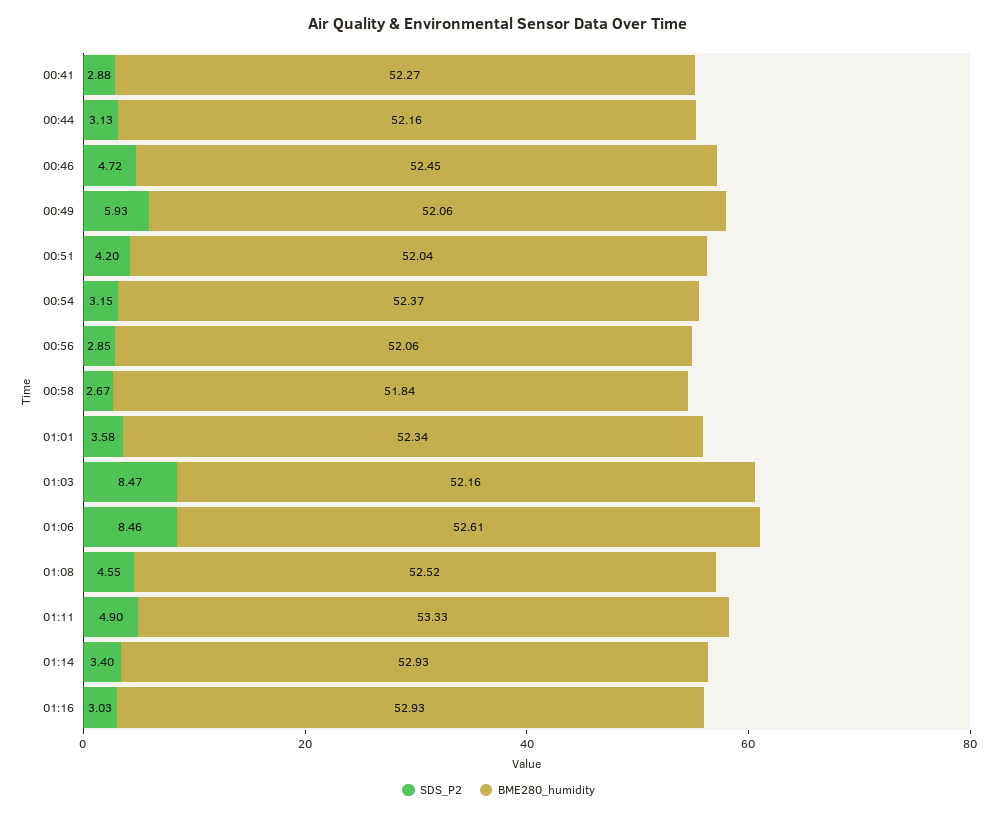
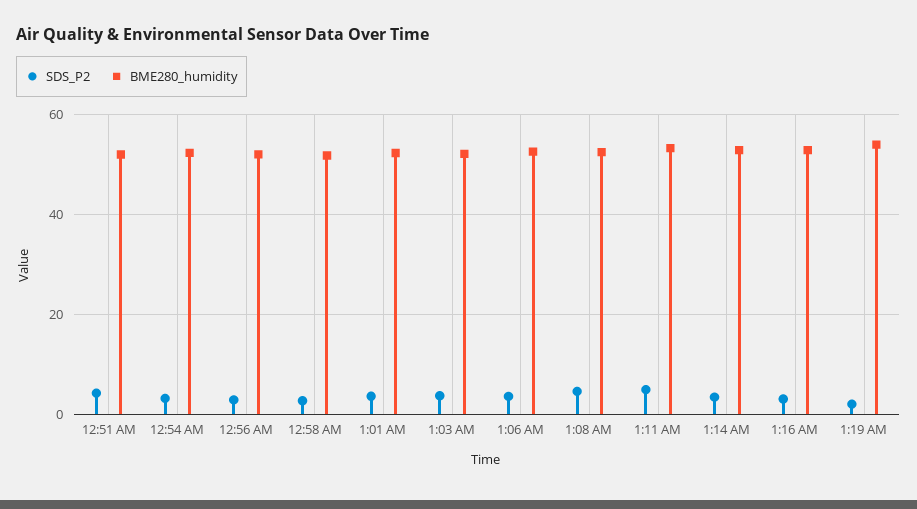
SDS_P2, 00:41: 2.88 -> none
BME280_humidity, 00:41: 52.27 -> none
SDS_P2, 00:44: 3.13 -> none
BME280_humidity, 00:44: 52.16 -> none
SDS_P2, 00:46: 4.72 -> none
BME280_humidity, 00:46: 52.45 -> none
SDS_P2, 00:49: 5.93 -> none
BME280_humidity, 00:49: 52.06 -> none
SDS_P2, 01:03: 8.47 -> 4
SDS_P2, 01:06: 8.46 -> 4
SDS_P2, 1:19 AM: none -> 2
BME280_humidity, 1:19 AM: none -> 54

